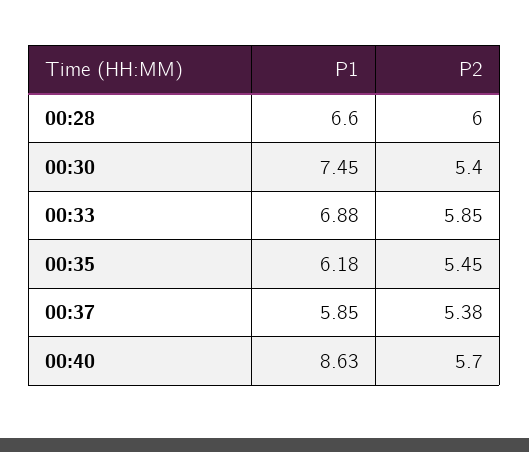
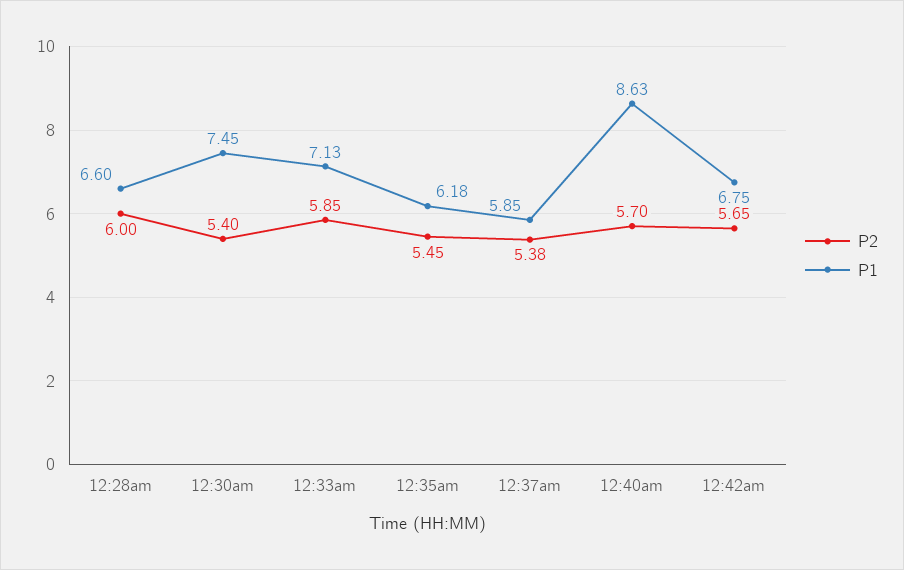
P1, 00:33: 6.88 -> 7.13
P2, 12:42am: none -> 5.65
P1, 12:42am: none -> 6.75

